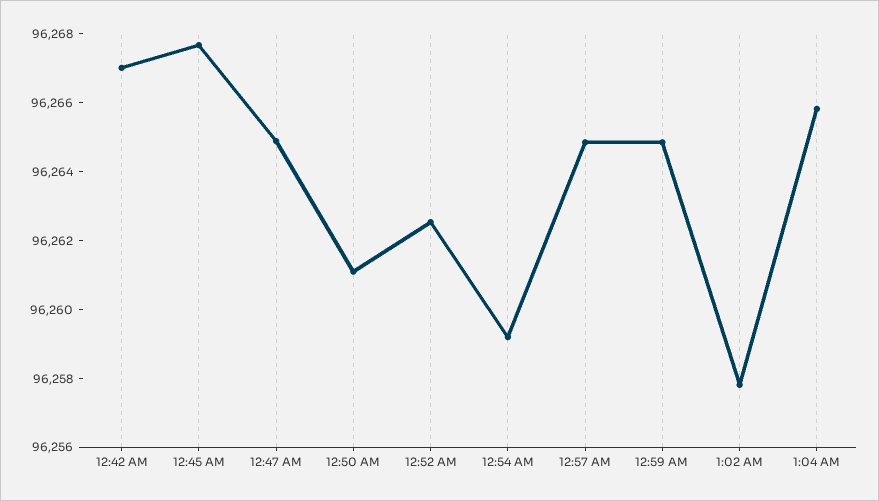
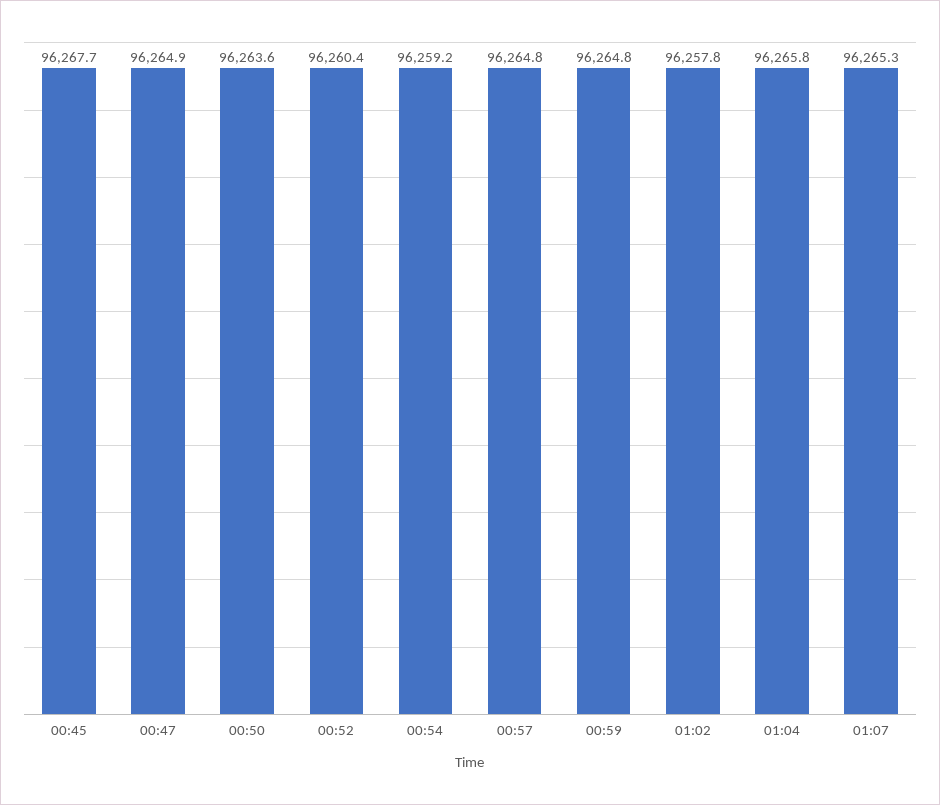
12:42 AM: 96267 -> none
12:50 AM: 96261 -> 96263.6
12:52 AM: 96262.5 -> 96260.4
01:07: none -> 96265.3

